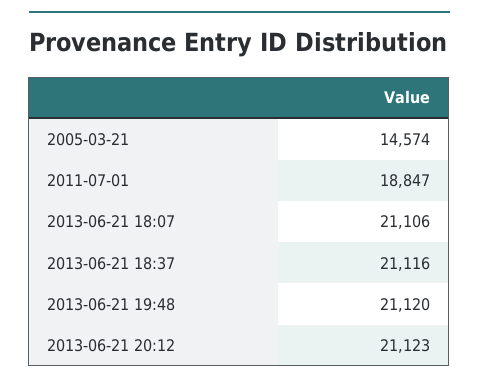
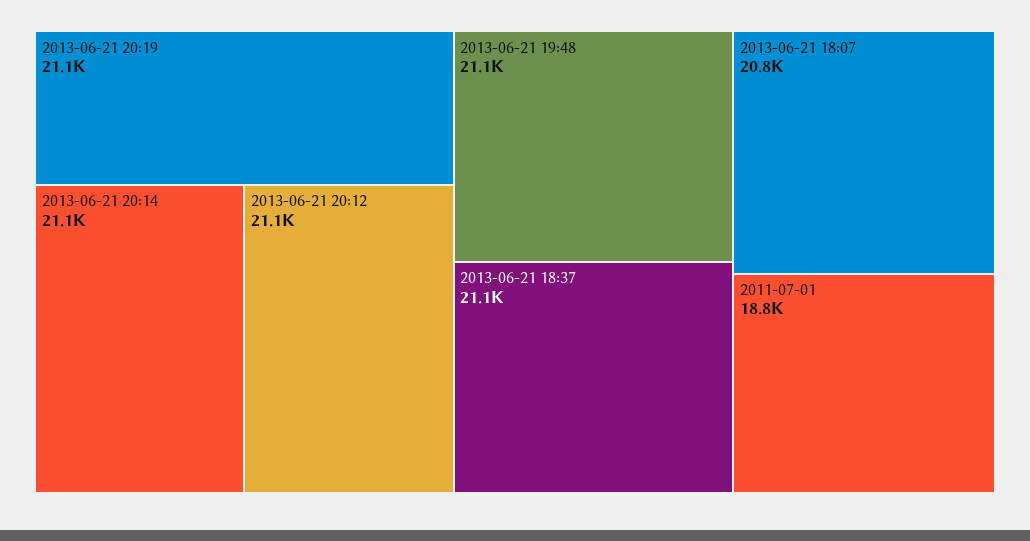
2005-03-21: 14574 -> none
2013-06-21 18:07: 21106 -> 20800
2013-06-21 20:19: none -> 21100
2013-06-21 20:14: none -> 21100

